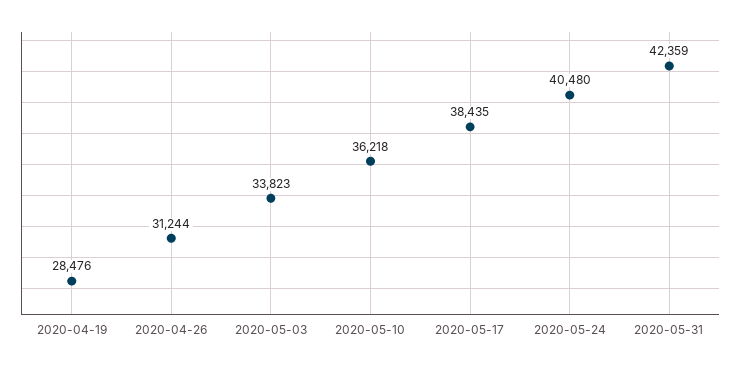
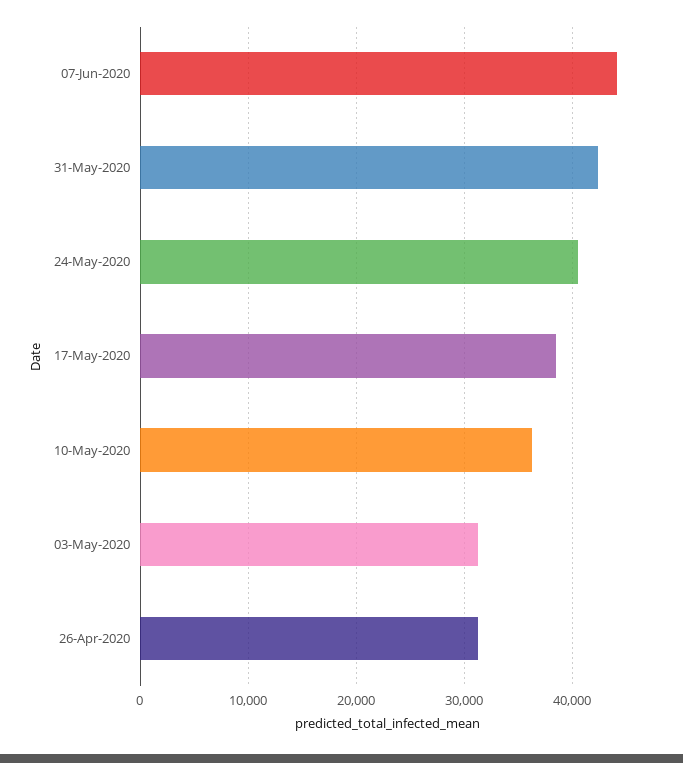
2020-04-19: 28476 -> none
2020-05-03: 33823 -> 31000
07-Jun-2020: none -> 44000

